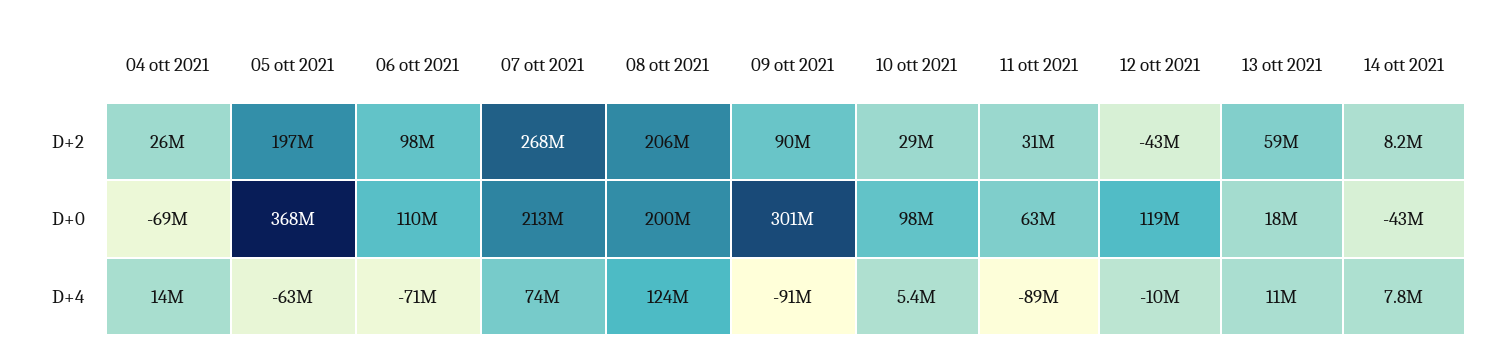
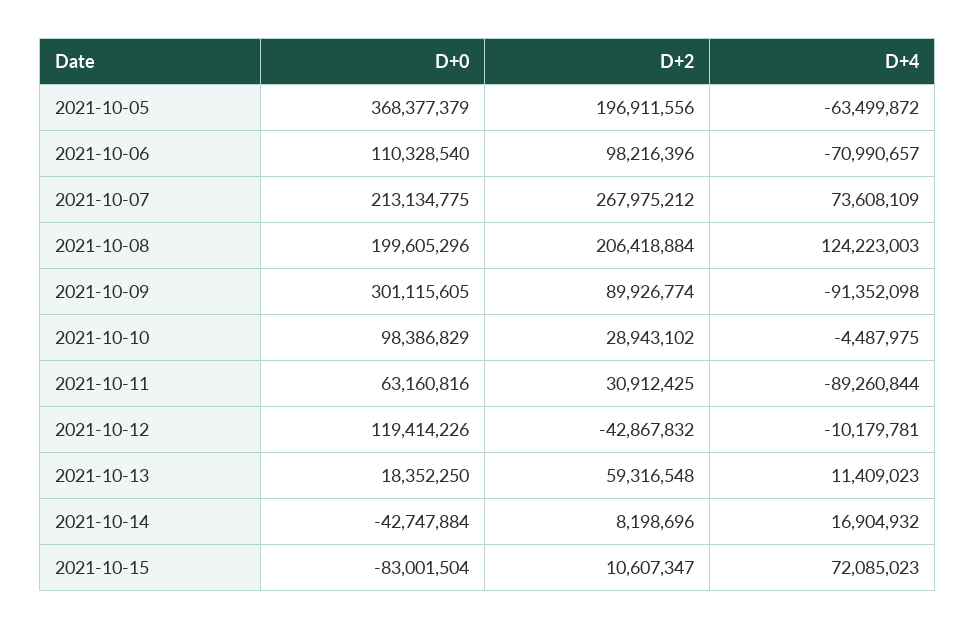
04 ott 2021, D+2: 26000000 -> none
04 ott 2021, D+0: -69000000 -> none
04 ott 2021, D+4: 14000000 -> none
10 ott 2021, D+4: 5400000 -> -4487975
14 ott 2021, D+4: 7800000 -> 16904932
2021-10-15, D+0: none -> -83001504
2021-10-15, D+2: none -> 10607347
2021-10-15, D+4: none -> 72085023

